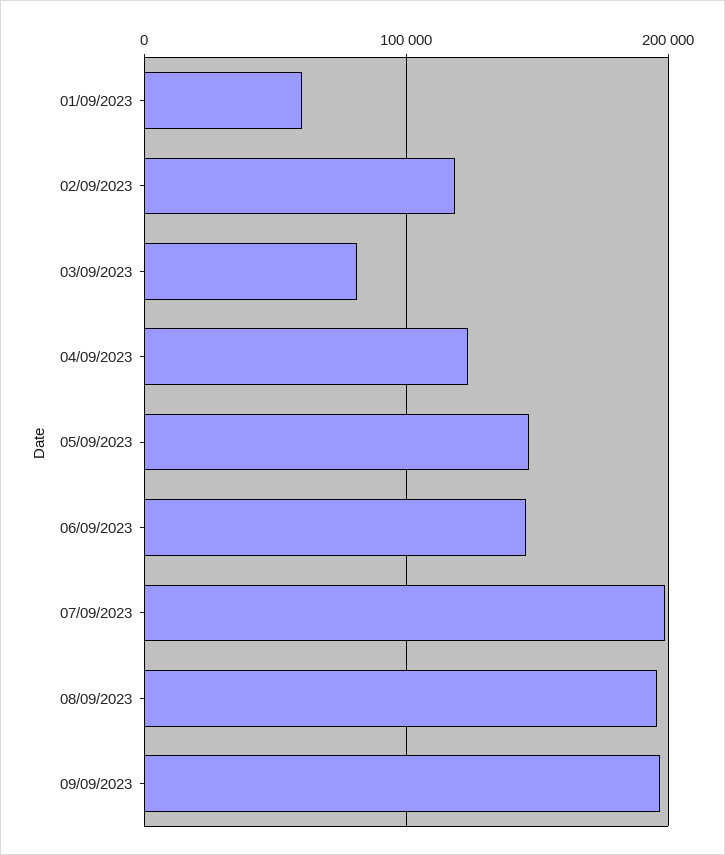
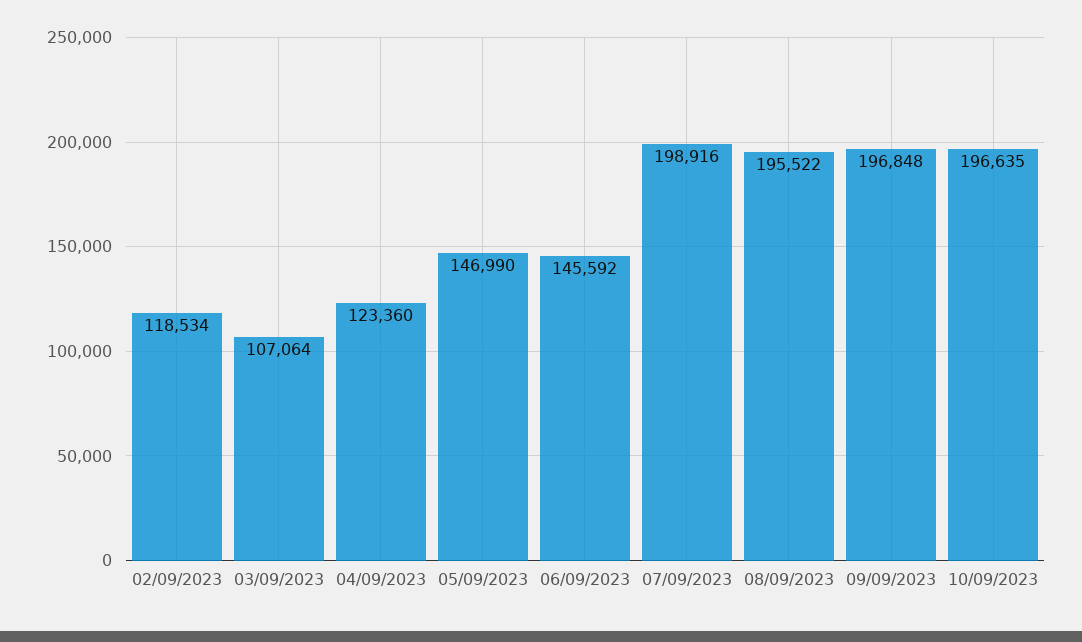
01/09/2023: 60000 -> none
03/09/2023: 80000 -> 107064
10/09/2023: none -> 196635

